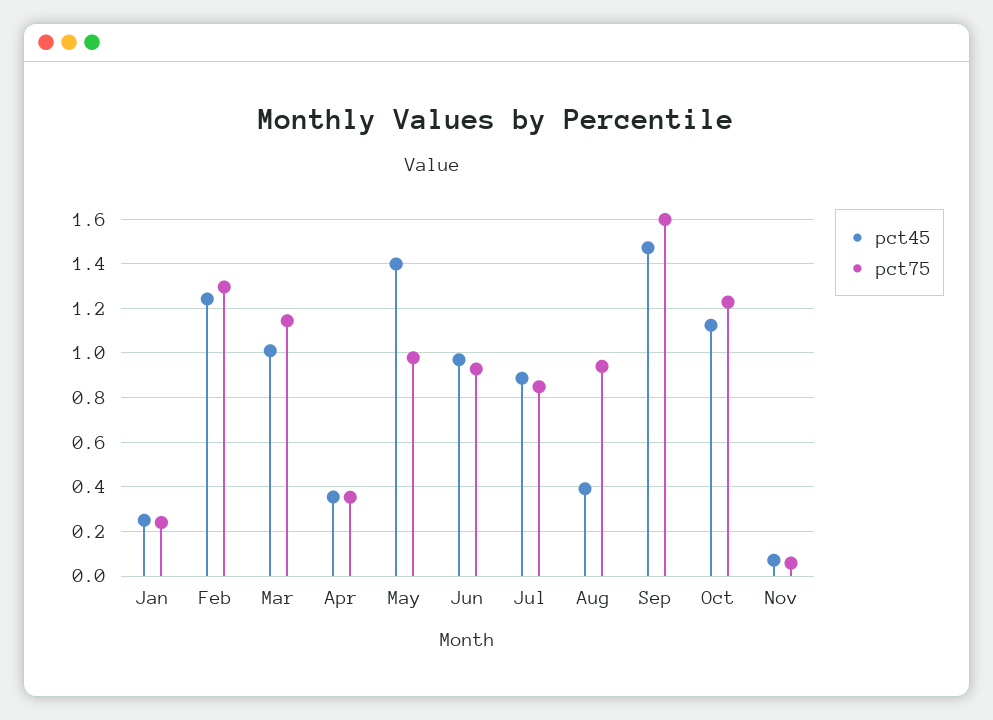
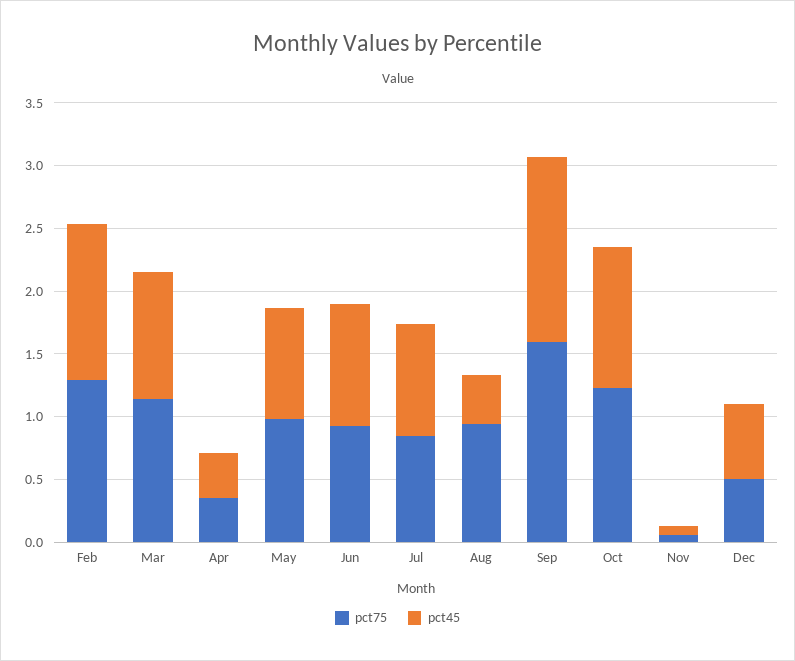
pct45, Jan: 0.25 -> none
pct75, Jan: 0.25 -> none
pct45, May: 1.4 -> 0.9
pct75, Dec: none -> 0.5
pct45, Dec: none -> 0.6

